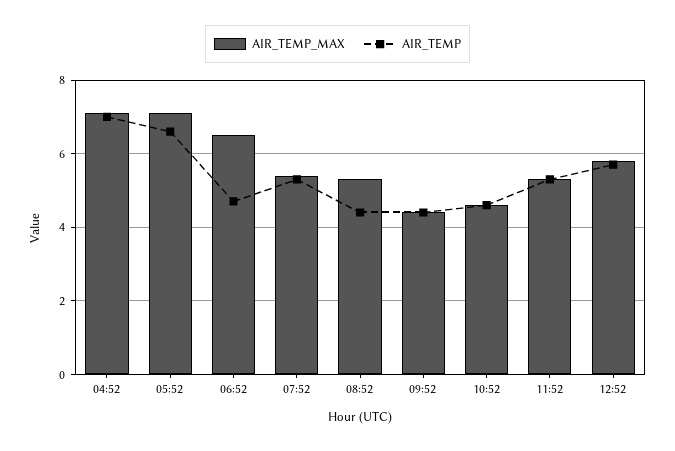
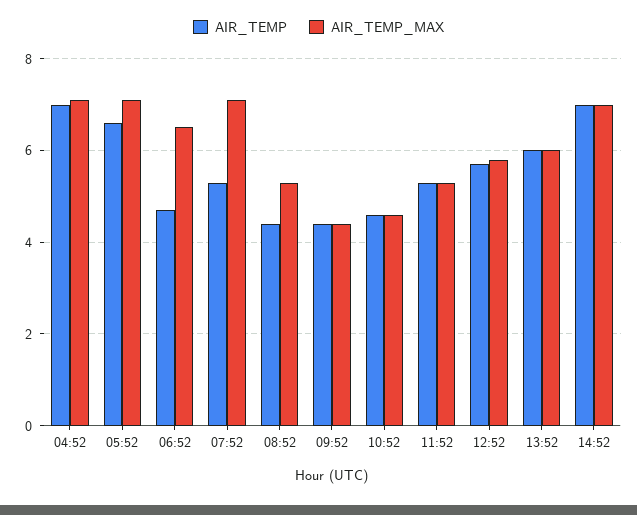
AIR_TEMP_MAX, 07:52: 5.5 -> 7
AIR_TEMP, 13:52: none -> 6
AIR_TEMP_MAX, 13:52: none -> 6
AIR_TEMP, 14:52: none -> 7
AIR_TEMP_MAX, 14:52: none -> 7

